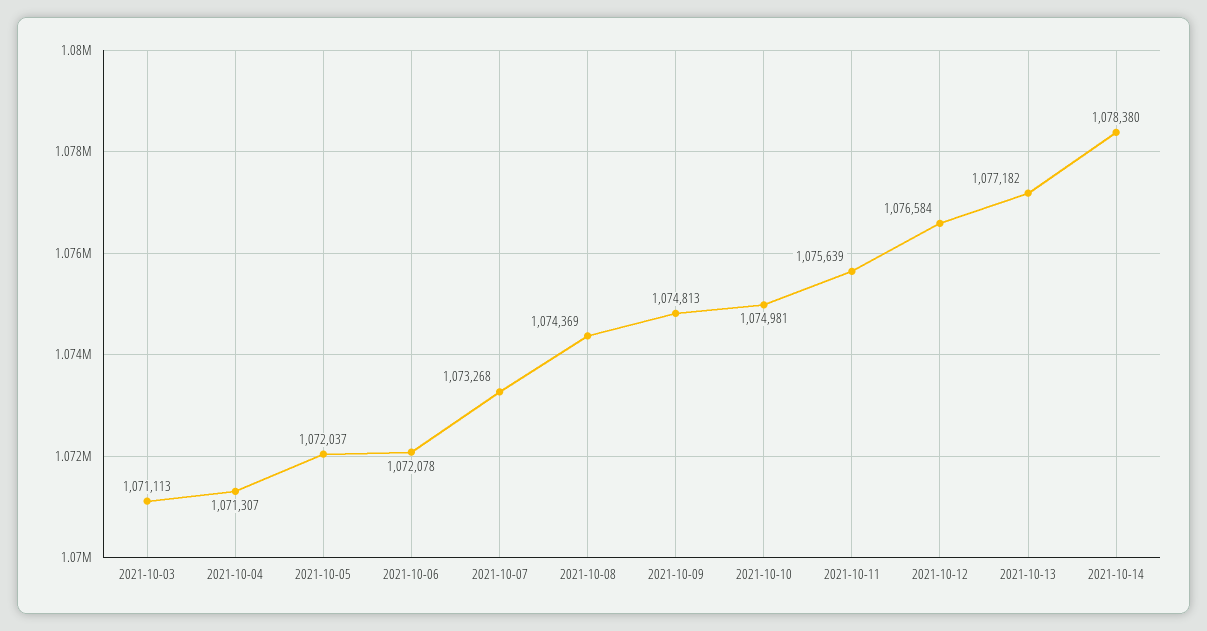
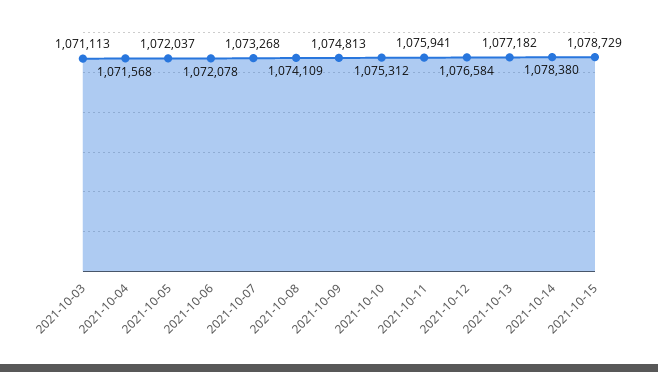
2021-10-04: 1071307 -> 1071568
2021-10-08: 1074369 -> 1074109
2021-10-10: 1074981 -> 1075312
2021-10-11: 1075639 -> 1075941
2021-10-15: none -> 1078729

